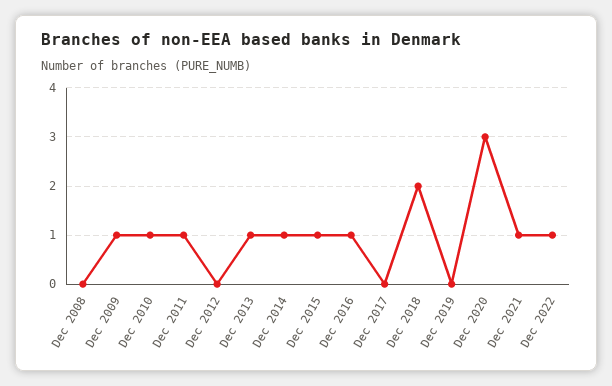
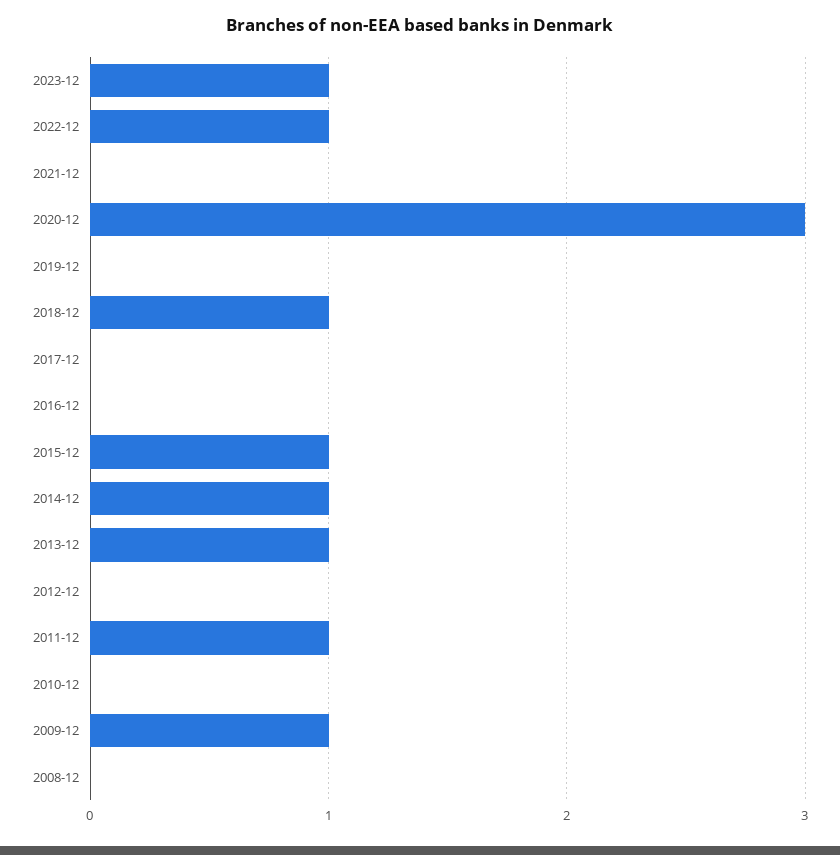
Dec 2010: 1 -> 0
Dec 2016: 1 -> 0
Dec 2018: 2 -> 1
Dec 2021: 1 -> 0
2023-12: none -> 1

